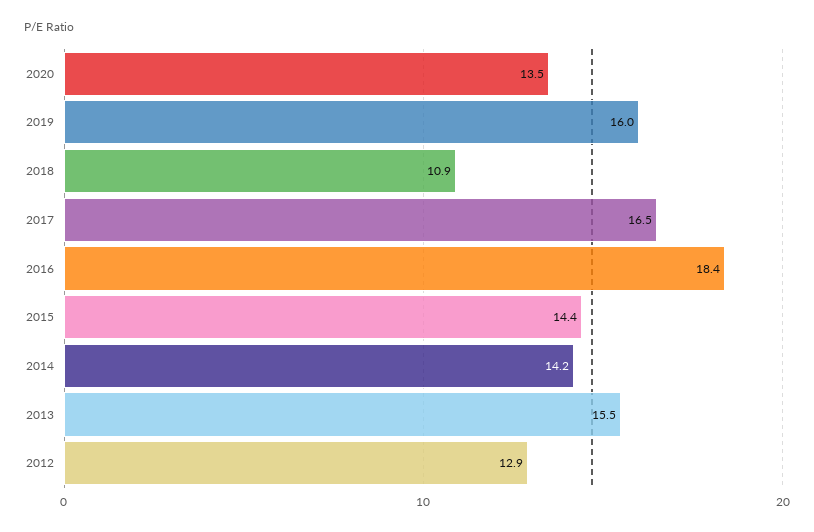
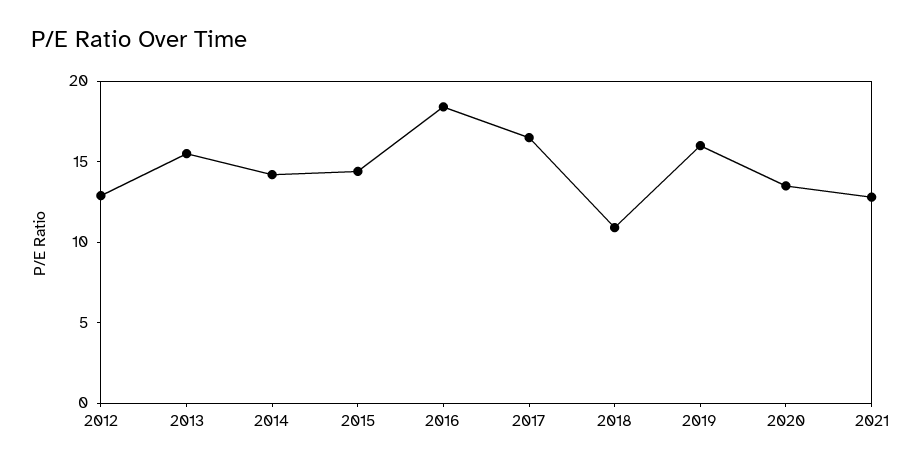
2021: none -> 13

